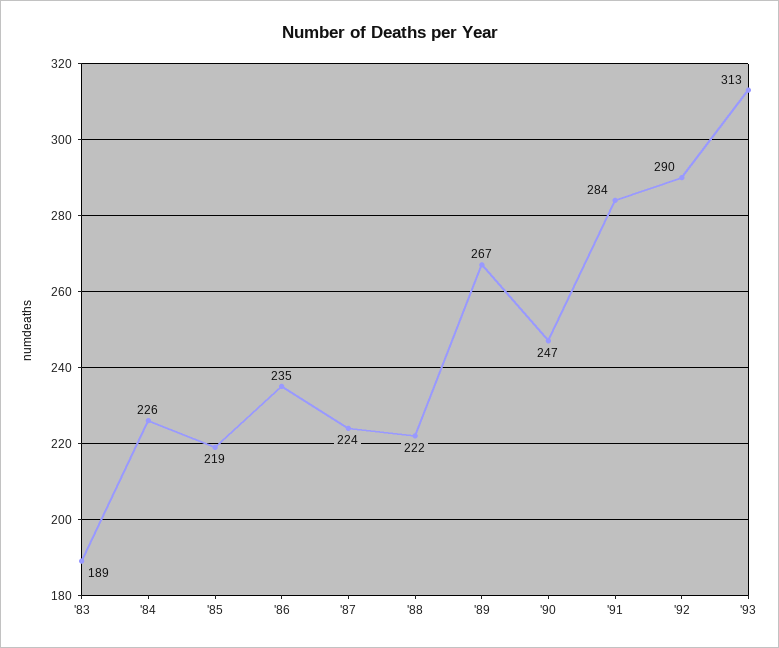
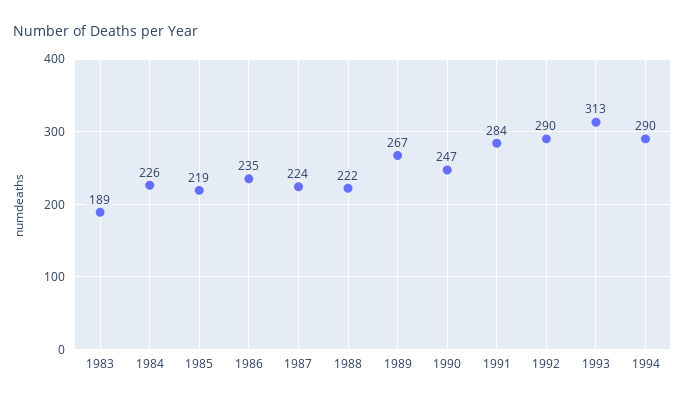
1994: none -> 290

